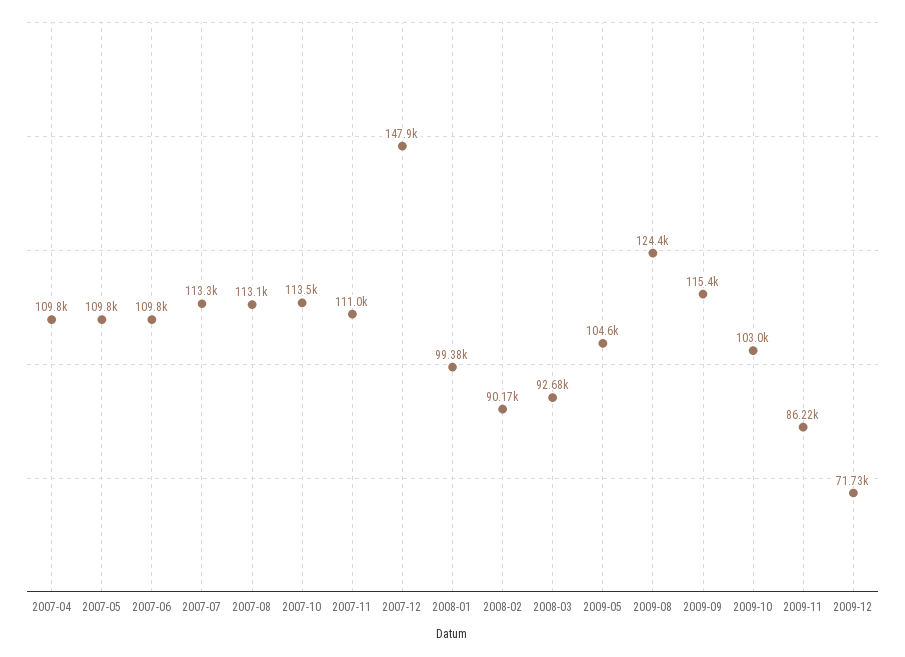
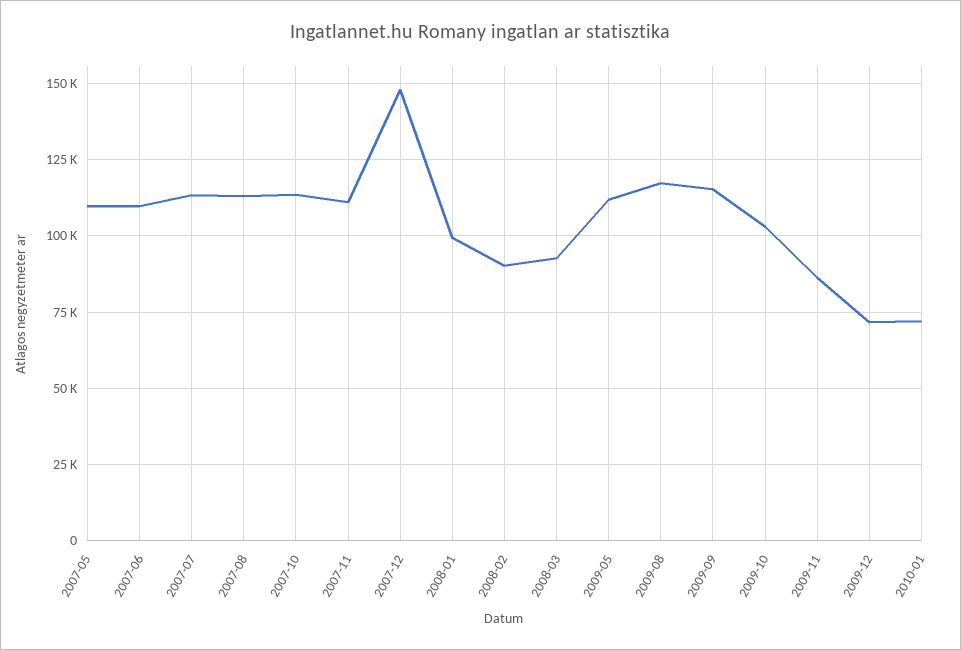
2007-04: 109800 -> none
2009-05: 104600 -> 112500
2009-08: 124400 -> 117500
2010-01: none -> 72500

